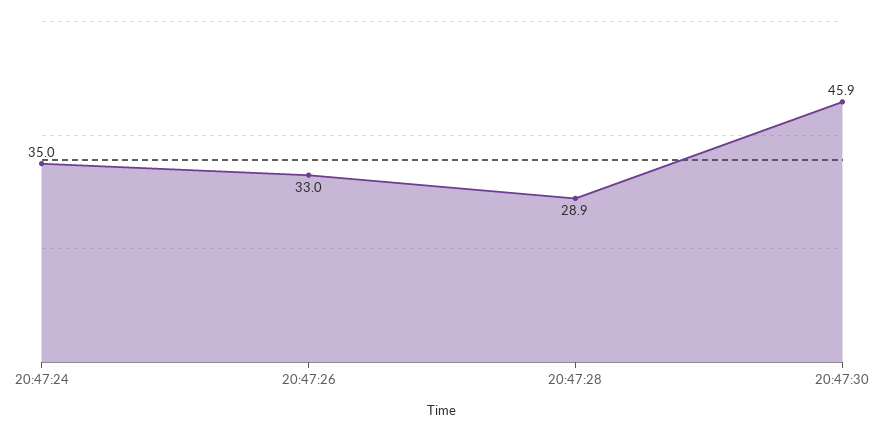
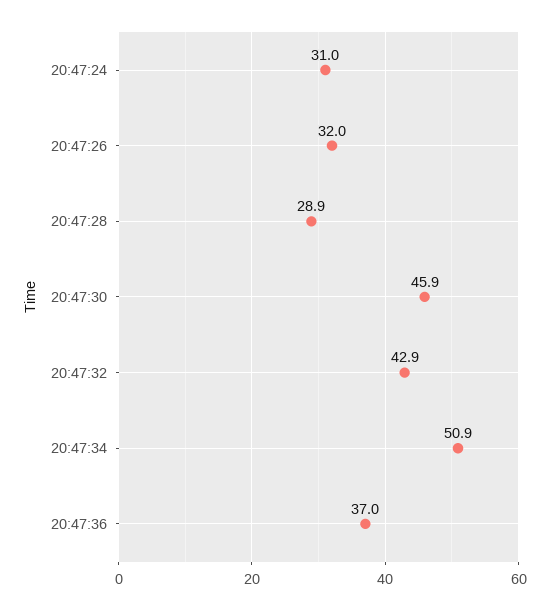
20:47:24: 35 -> 31
20:47:26: 33 -> 32
20:47:32: none -> 42.9
20:47:34: none -> 50.9
20:47:36: none -> 37

